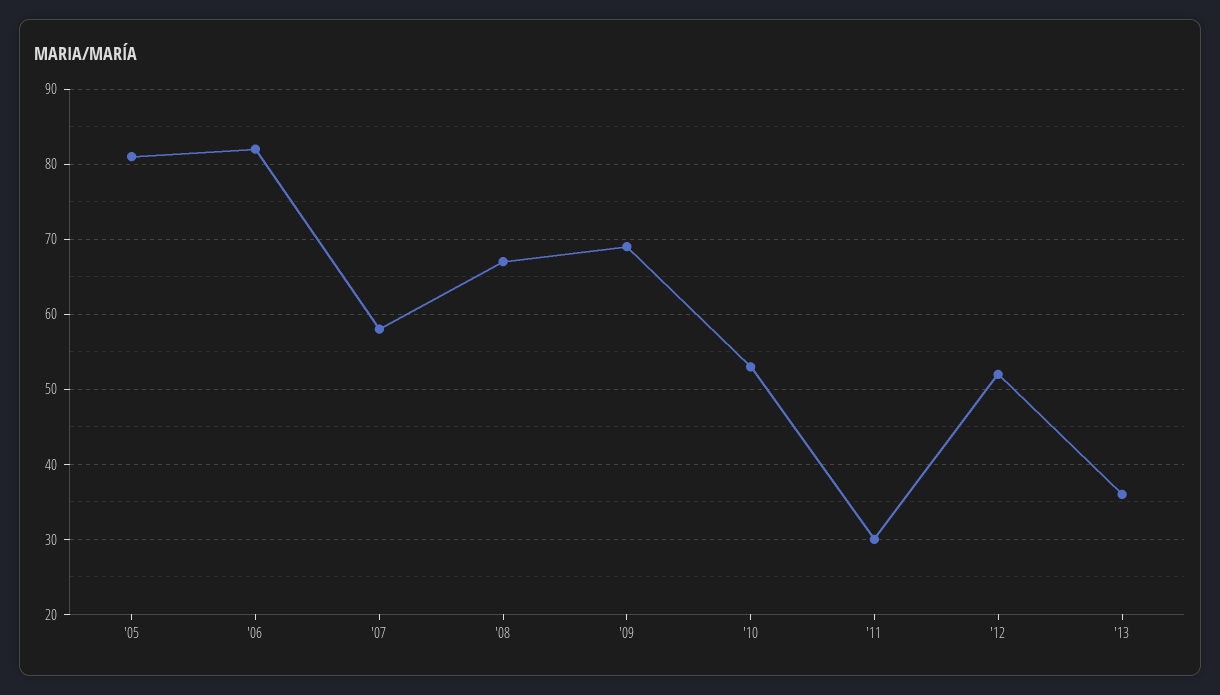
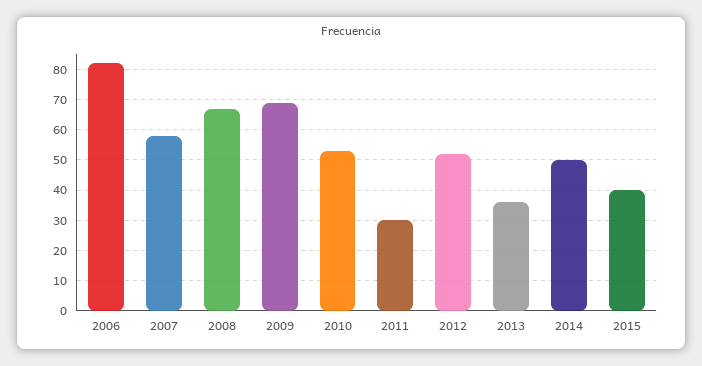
'05: 81 -> none
2014: none -> 50
2015: none -> 40

